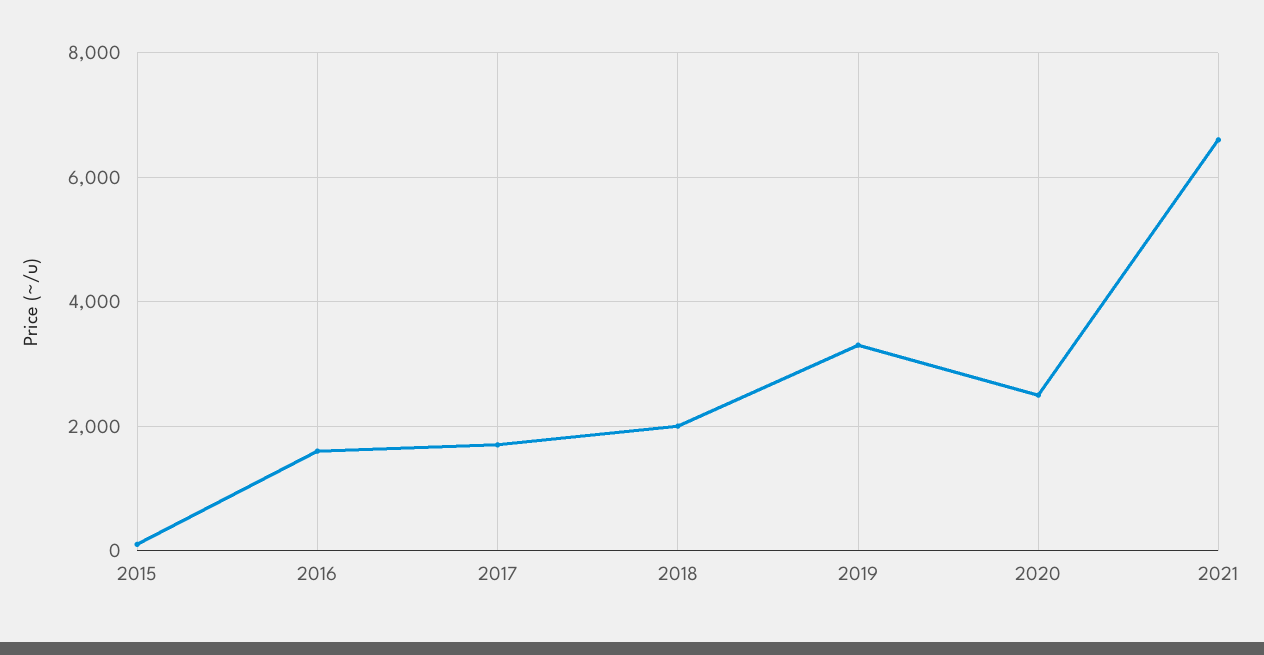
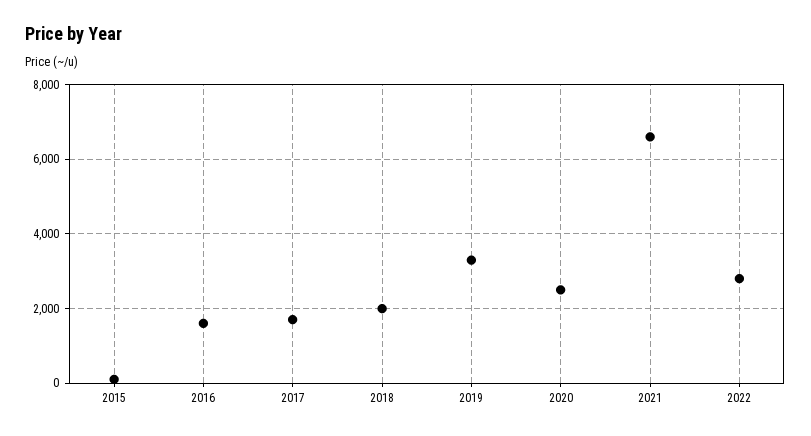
2022: none -> 2800

